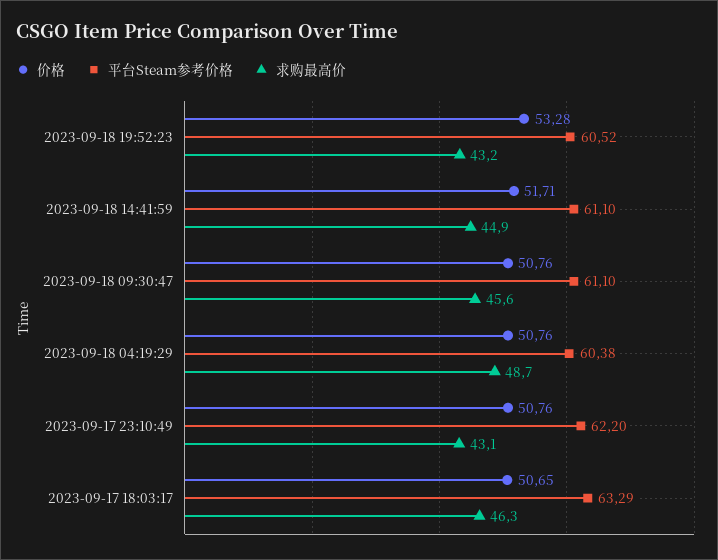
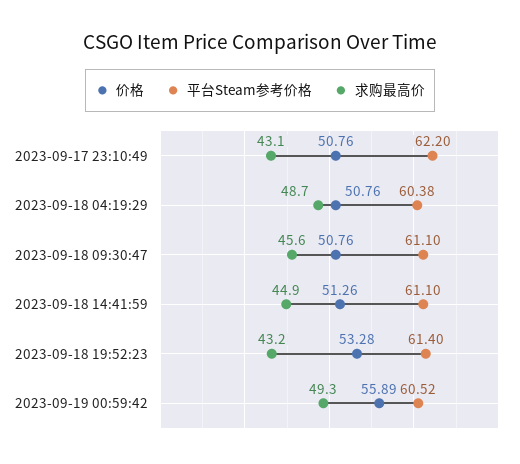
平台Steam参考价格, 2023-09-18 19:52:23: 60.52 -> 61.4
价格, 2023-09-18 14:41:59: 51.71 -> 51.26
价格, 2023-09-17 18:03:17: 50.65 -> none
平台Steam参考价格, 2023-09-17 18:03:17: 63.29 -> none
求购最高价, 2023-09-17 18:03:17: 46.3 -> none
价格, 2023-09-19 00:59:42: none -> 55.89
平台Steam参考价格, 2023-09-19 00:59:42: none -> 60.52
求购最高价, 2023-09-19 00:59:42: none -> 49.3

